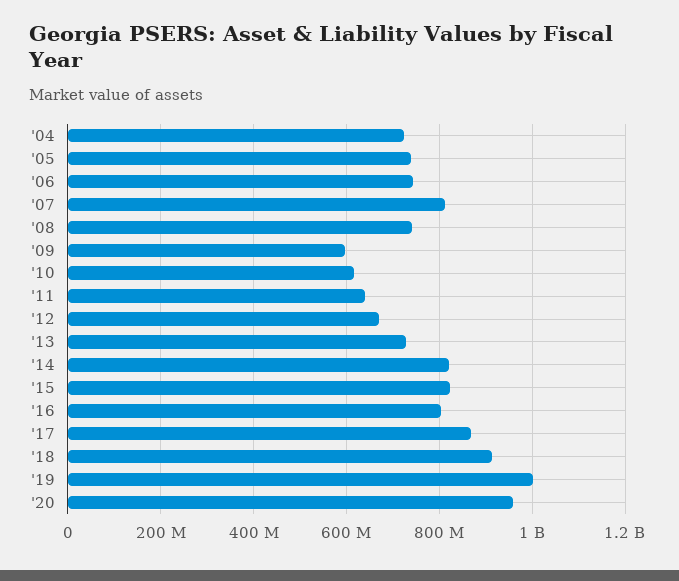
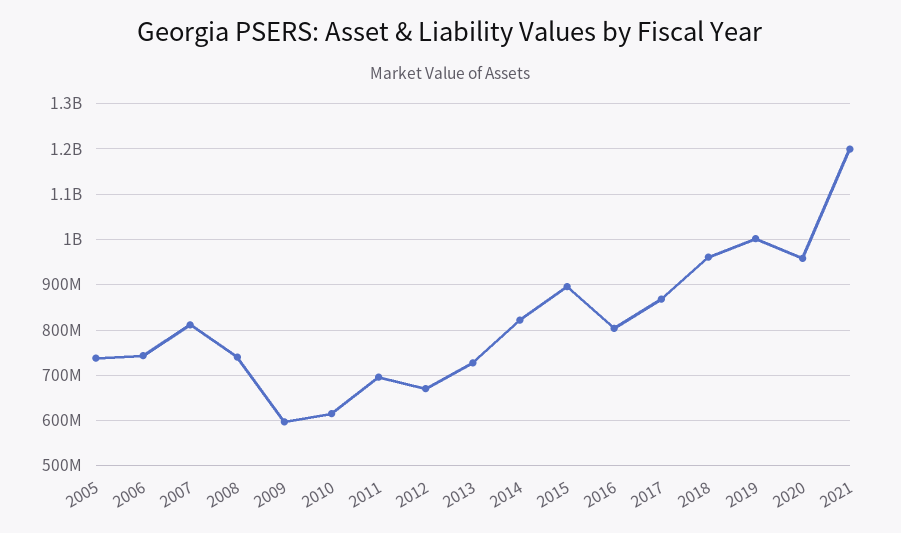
'04: 720000000 -> none
'11: 640000000 -> 700000000
'15: 820000000 -> 900000000
'18: 920000000 -> 960000000
2021: none -> 1200000000

